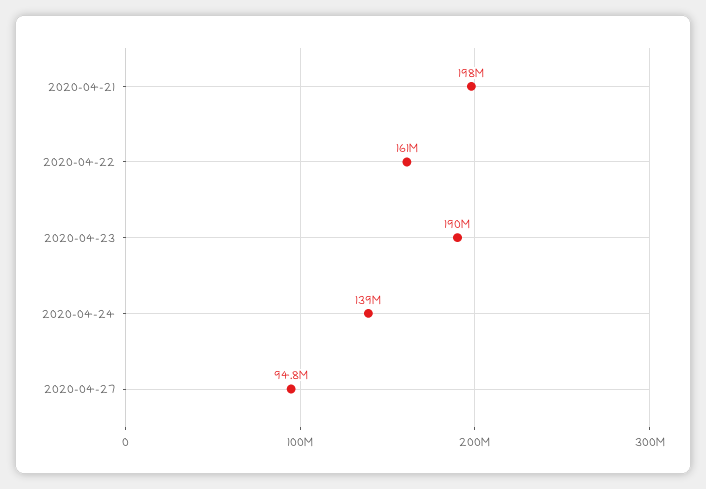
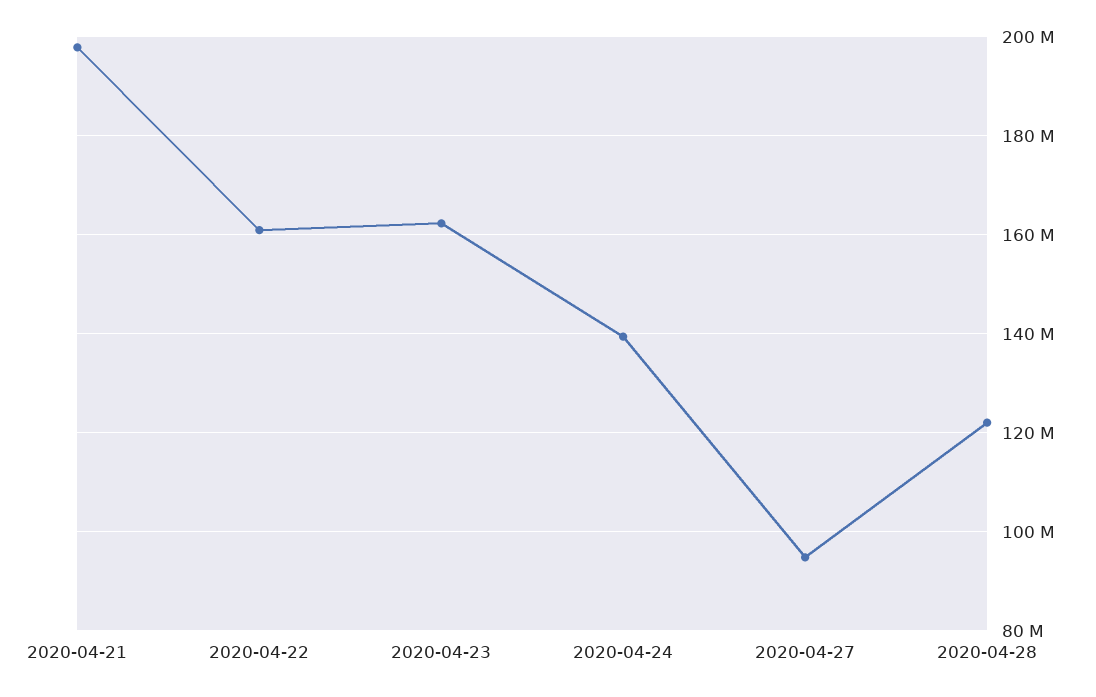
2020-04-23: 190000000 -> 162000000
2020-04-28: none -> 122000000

